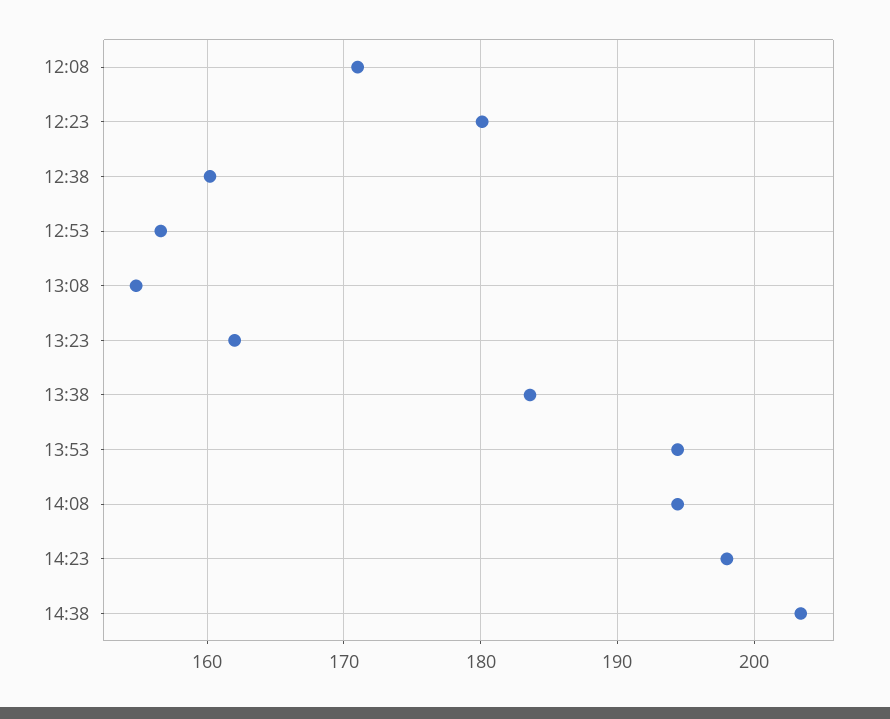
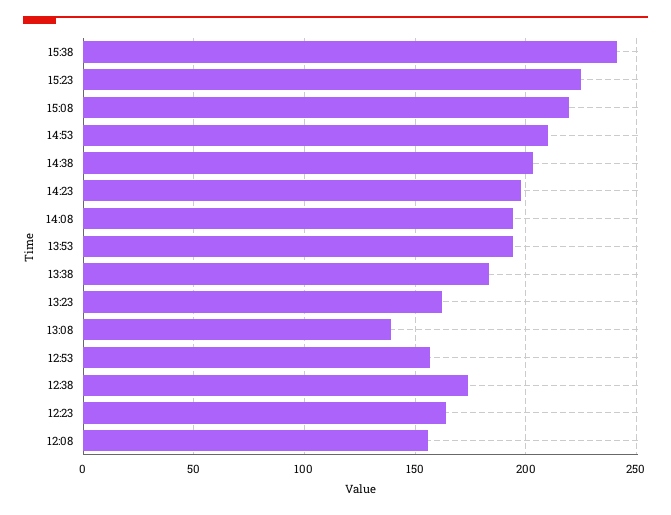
12:08: 171 -> 155
12:23: 180 -> 165
12:38: 160 -> 175
13:08: 155 -> 140
15:38: none -> 240
15:23: none -> 225
15:08: none -> 220
14:53: none -> 210

